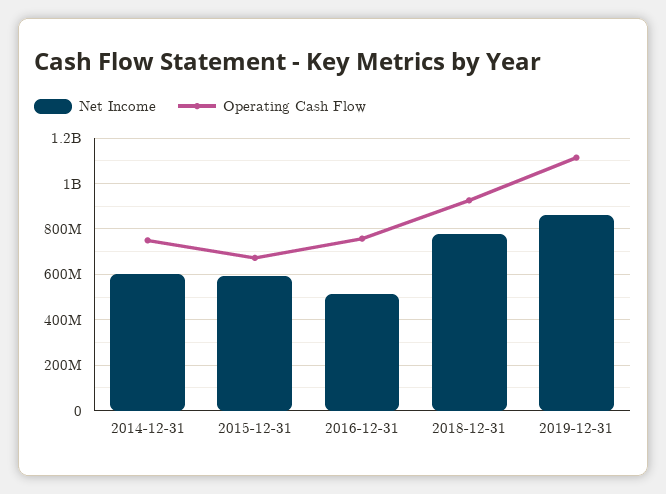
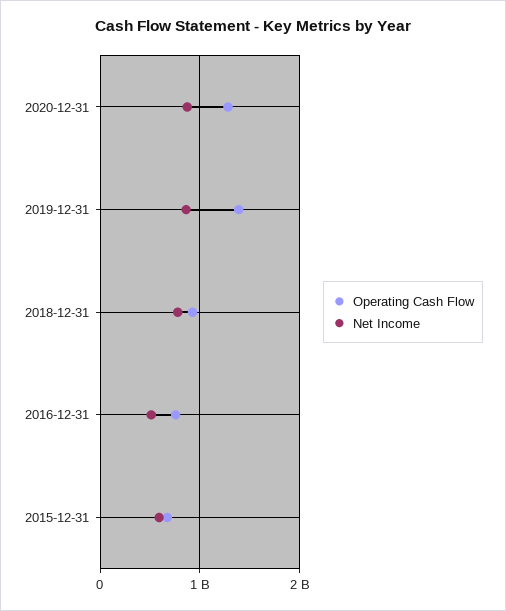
Net Income, 2014-12-31: 600000000 -> none
Operating Cash Flow, 2014-12-31: 750000000 -> none
Operating Cash Flow, 2019-12-31: 1100000000 -> 1400000000
Operating Cash Flow, 2020-12-31: none -> 1300000000
Net Income, 2020-12-31: none -> 900000000

